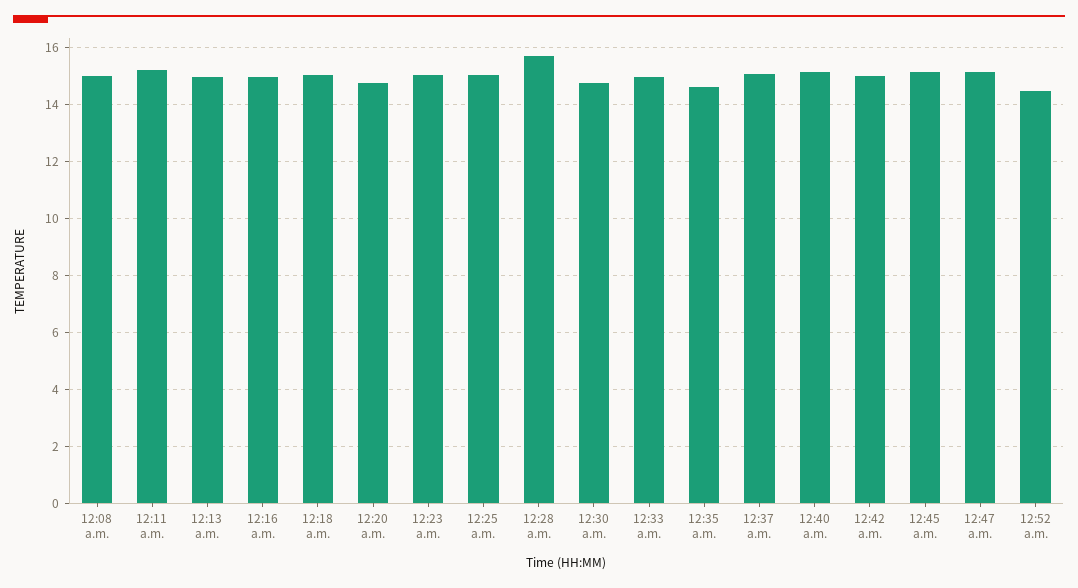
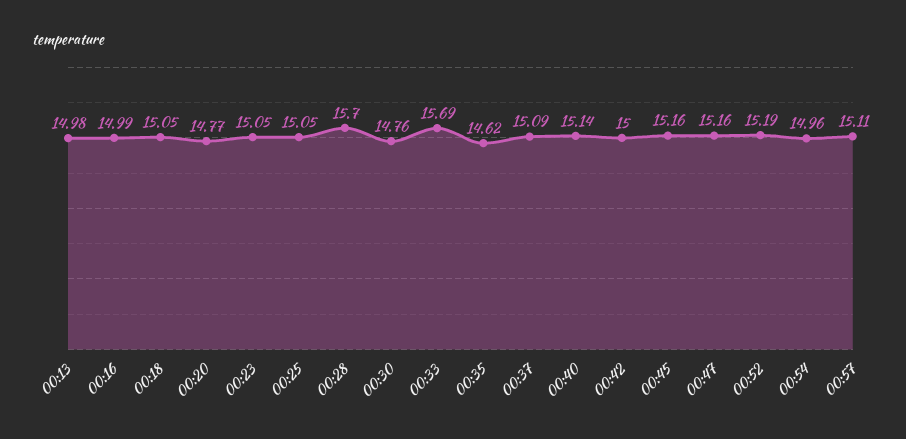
12:08 a.m.: 15 -> none
12:11 a.m.: 15.25 -> none
12:33 a.m.: 15 -> 15.69
12:52 a.m.: 14.5 -> 15.19
00:54: none -> 14.96
00:57: none -> 15.11

